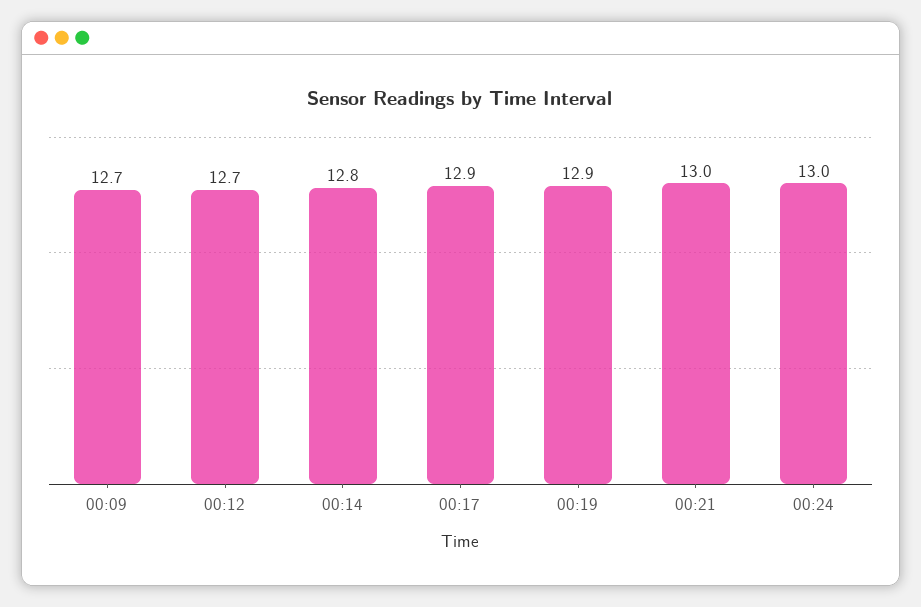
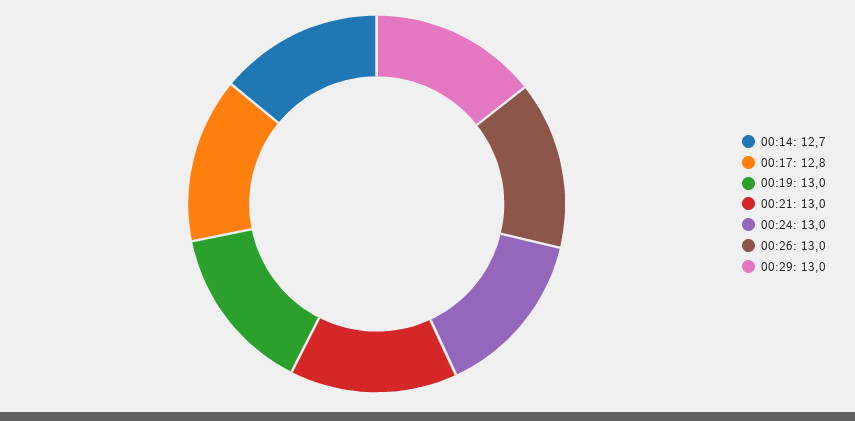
00:09: 12.7 -> none
00:12: 12.7 -> none
00:14: 12.8 -> 12.7
00:17: 12.9 -> 12.8
00:19: 12.9 -> 13
00:26: none -> 13
00:29: none -> 13

